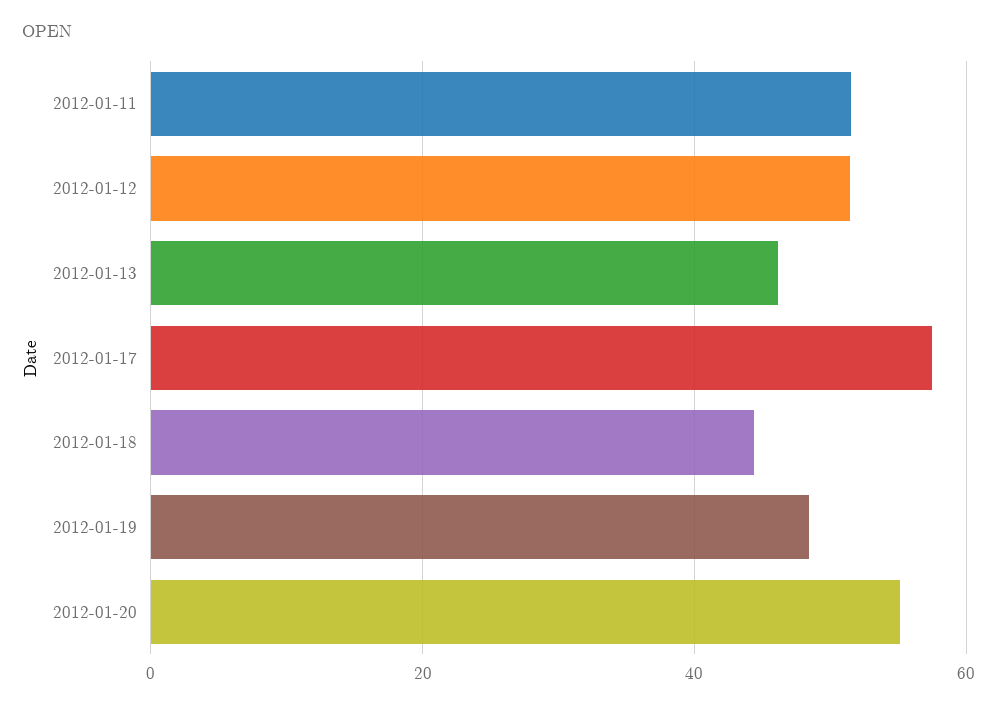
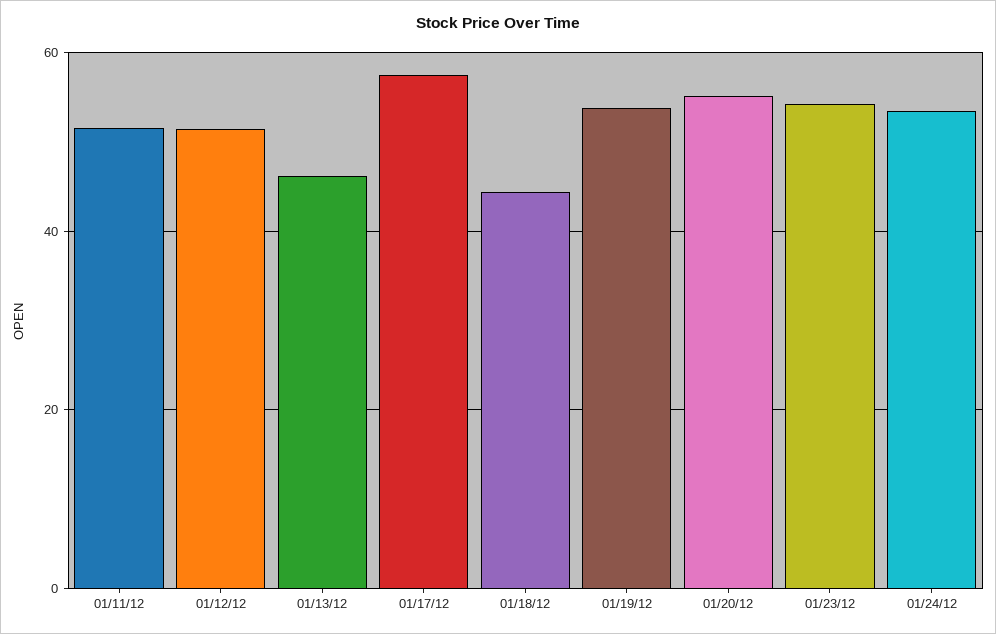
2012-01-19: 48 -> 54
01/23/12: none -> 54
01/24/12: none -> 54

